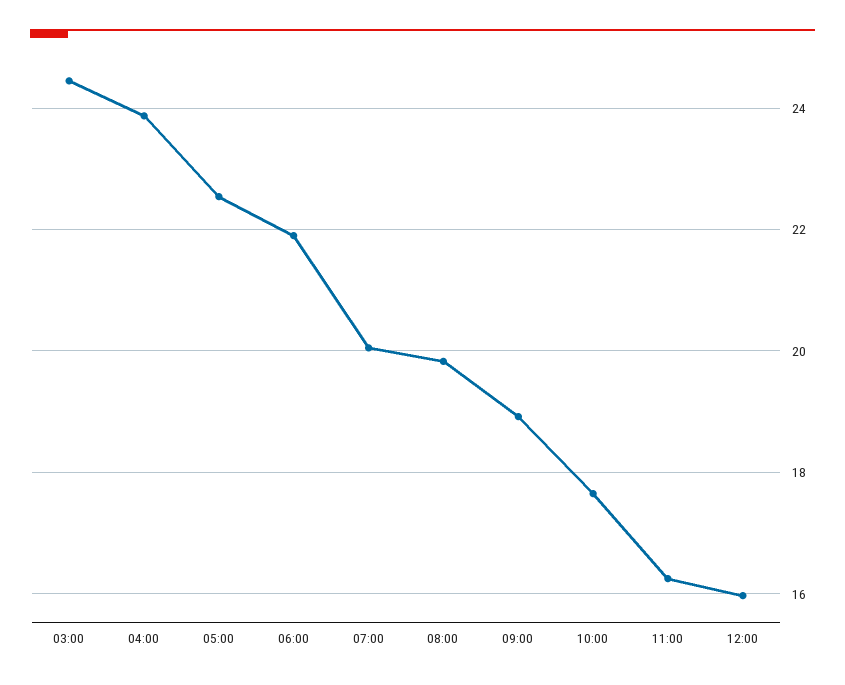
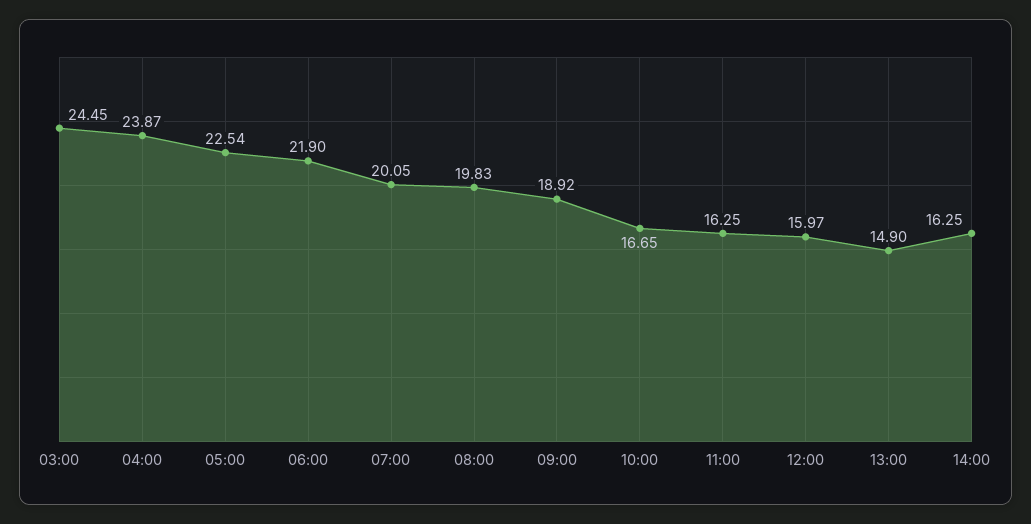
10:00: 17.6 -> 16.65
13:00: none -> 14.9
14:00: none -> 16.25

